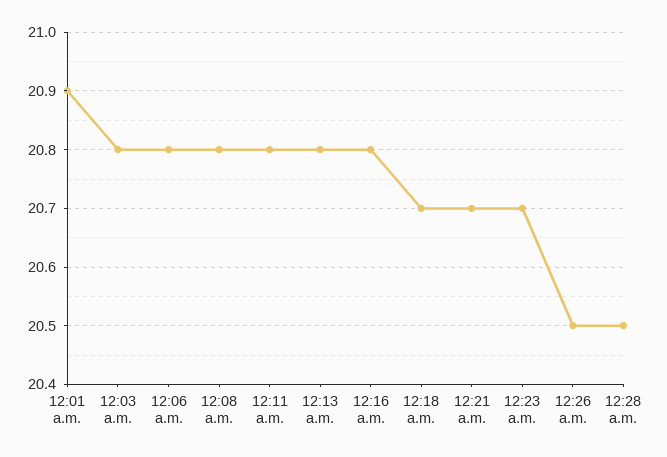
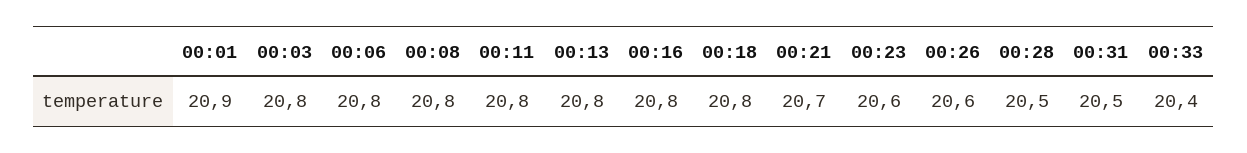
12:18 a.m.: 20.7 -> 20.8
12:23 a.m.: 20.7 -> 20.6
12:26 a.m.: 20.5 -> 20.6
00:31: none -> 20.5
00:33: none -> 20.4

